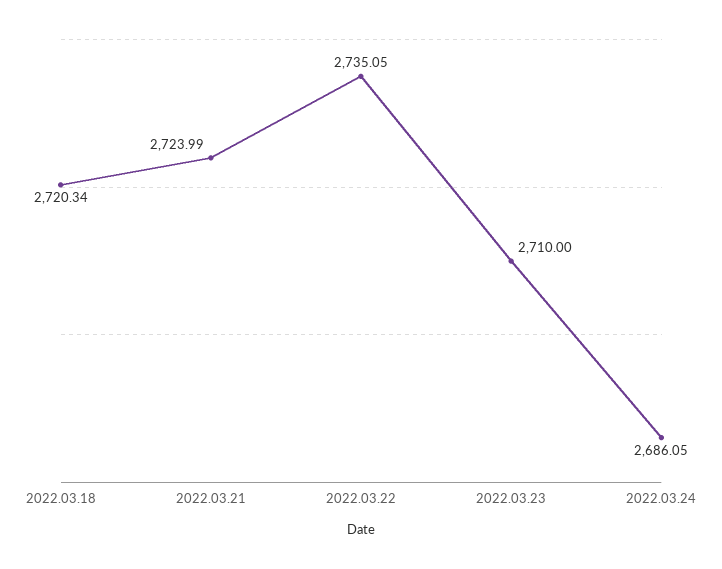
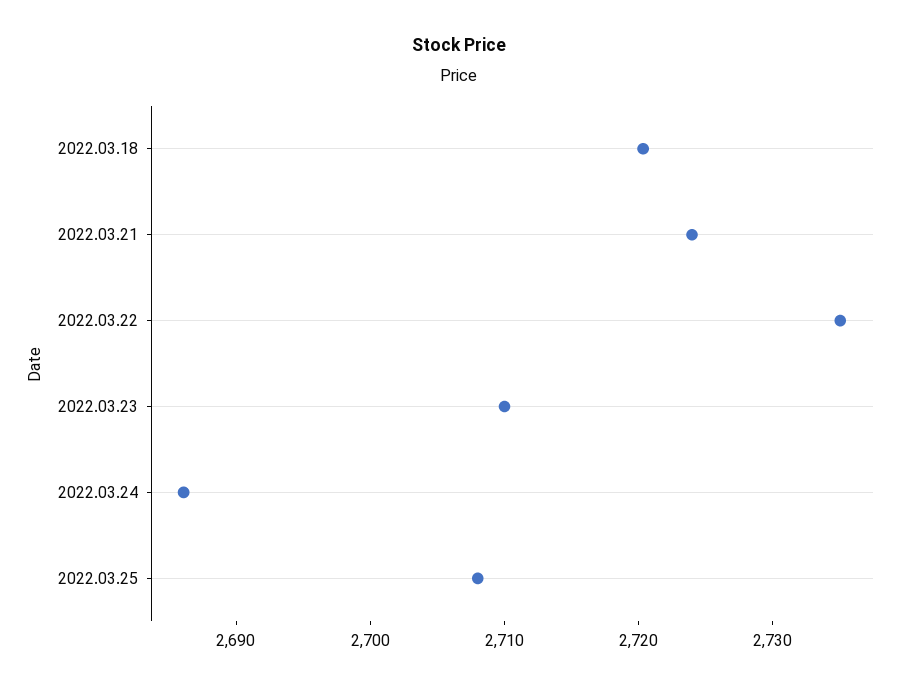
2022.03.25: none -> 2708

